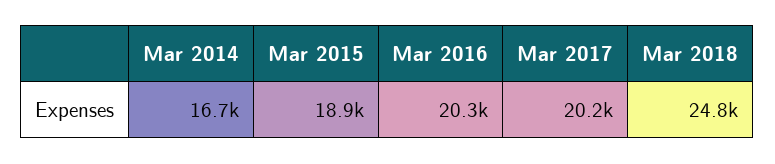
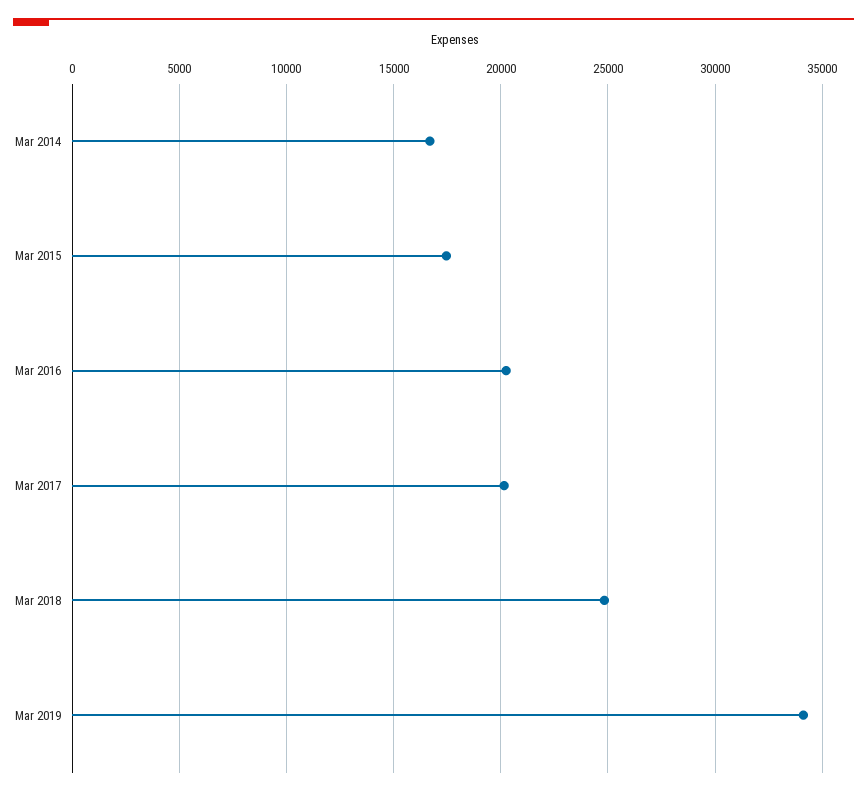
Mar 2015: 18900 -> 17500
Mar 2019: none -> 34000

